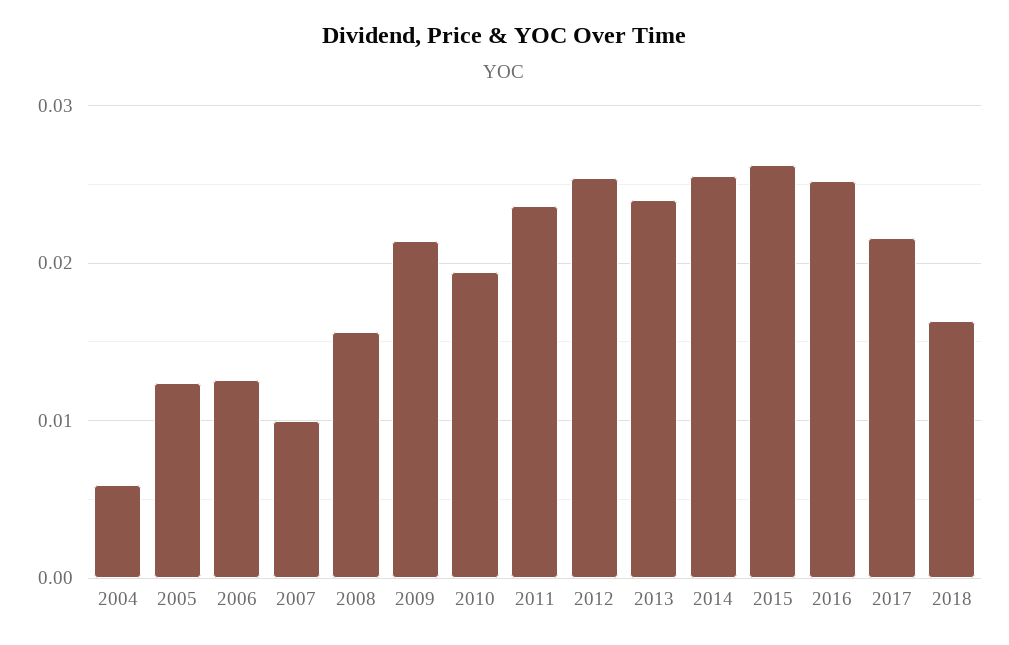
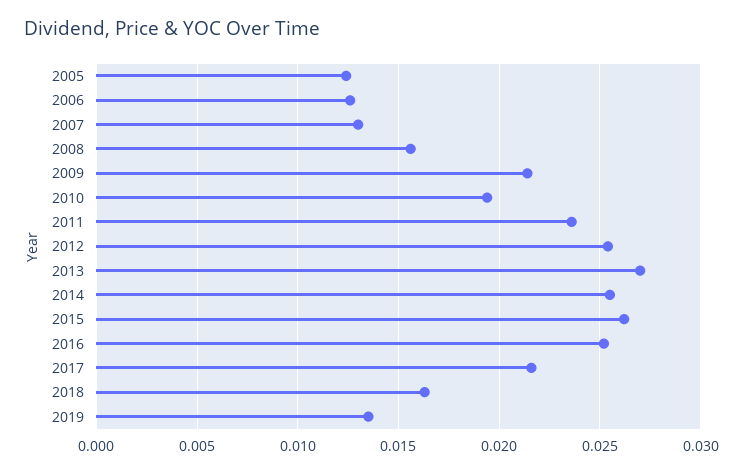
2004: 0.006 -> none
2007: 0.01 -> 0.013
2013: 0.024 -> 0.027
2019: none -> 0.0135

